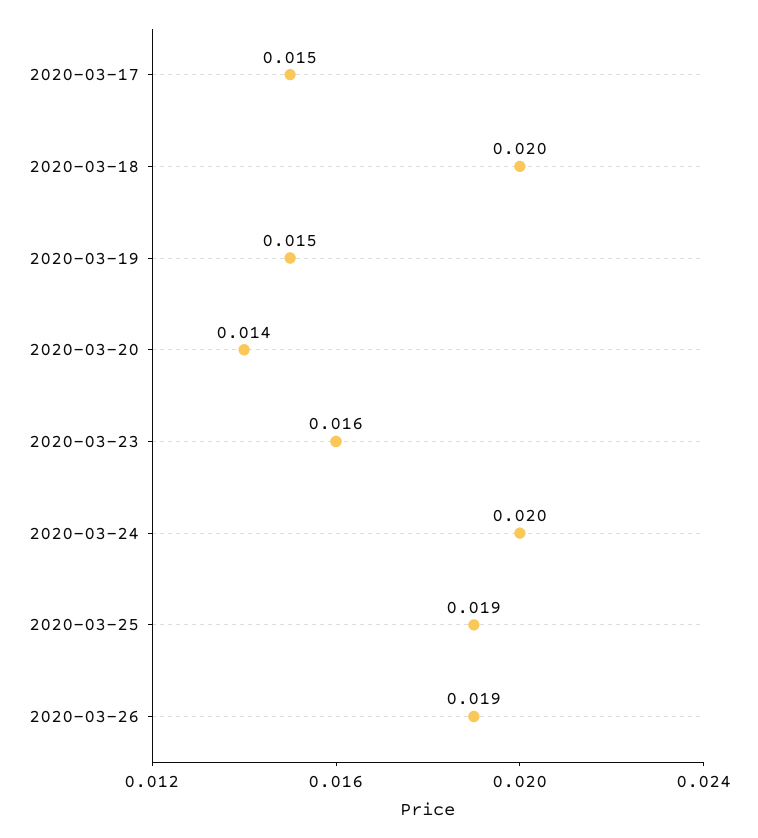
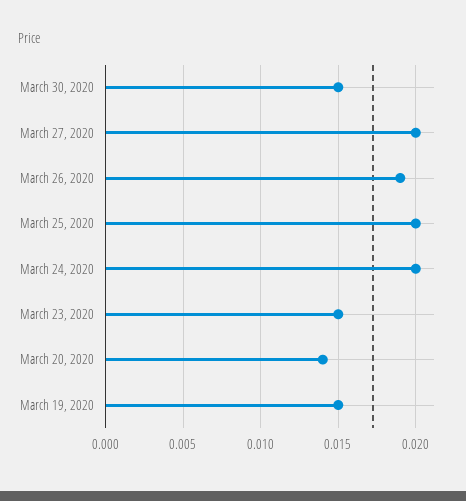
2020-03-17: 0.015 -> none
2020-03-18: 0.02 -> none
2020-03-23: 0.016 -> 0.015
2020-03-25: 0.019 -> 0.02
March 30, 2020: none -> 0.015
March 27, 2020: none -> 0.02

